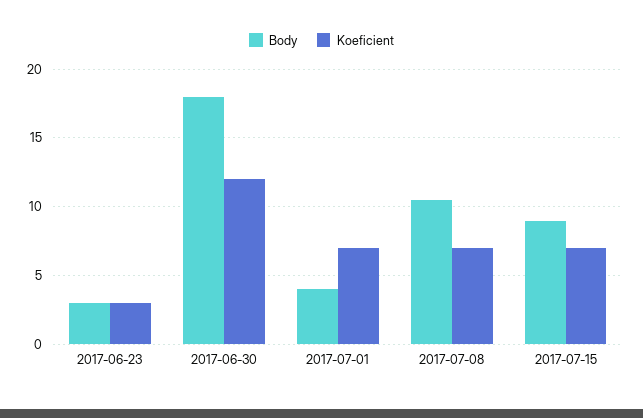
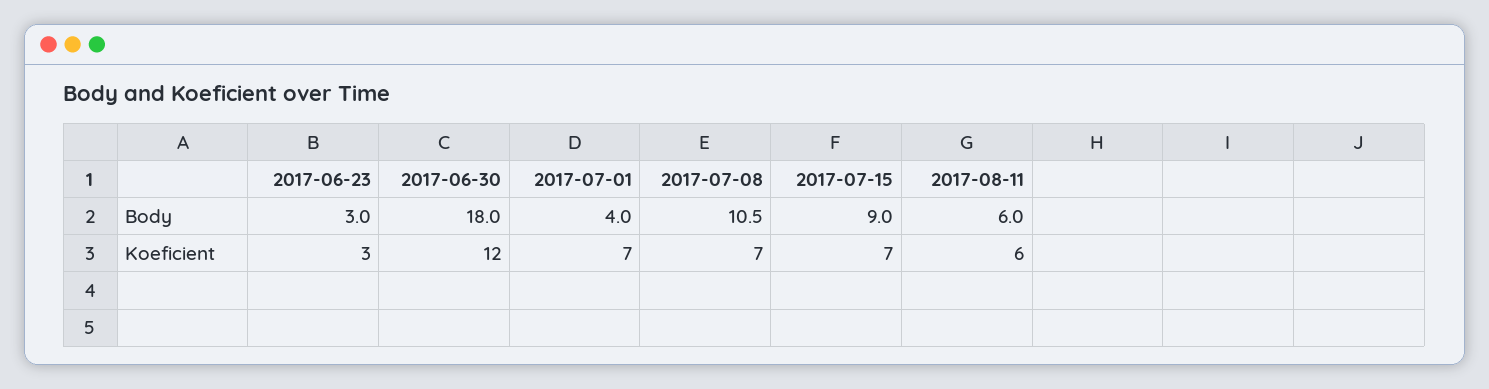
Body, 2017-08-11: none -> 6
Koeficient, 2017-08-11: none -> 6

